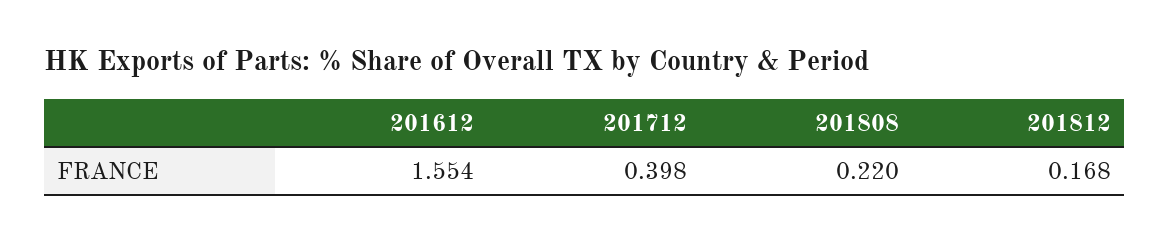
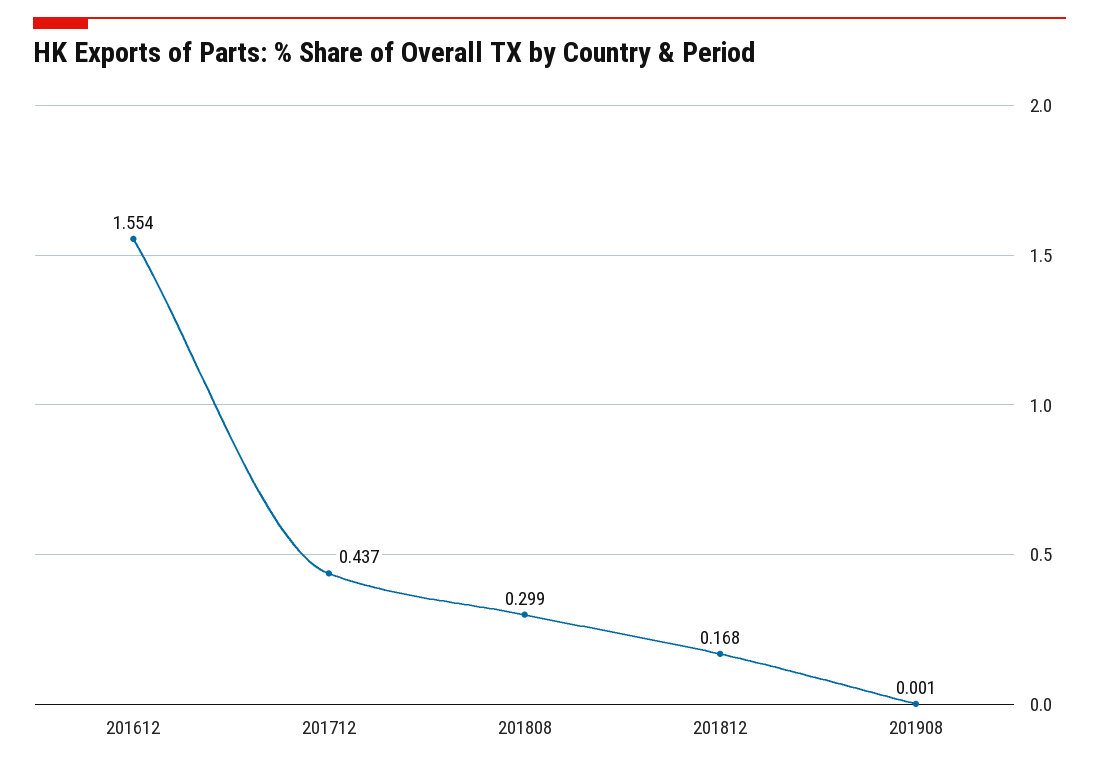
201712: 0.398 -> 0.437
201808: 0.22 -> 0.299
201908: none -> 0.001

